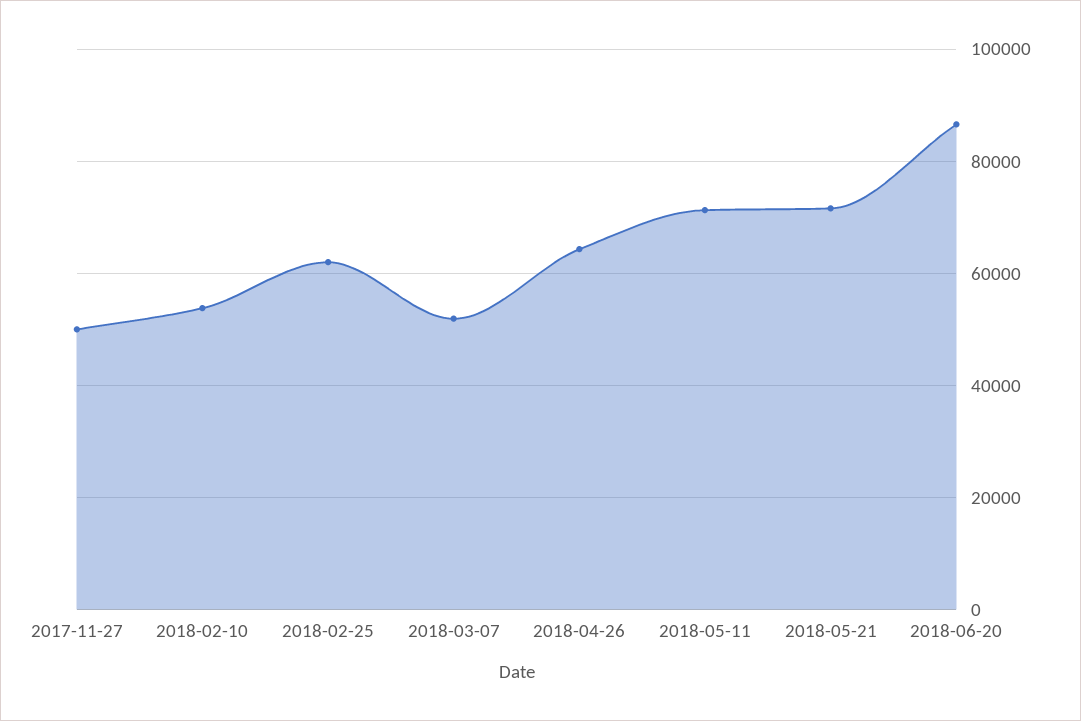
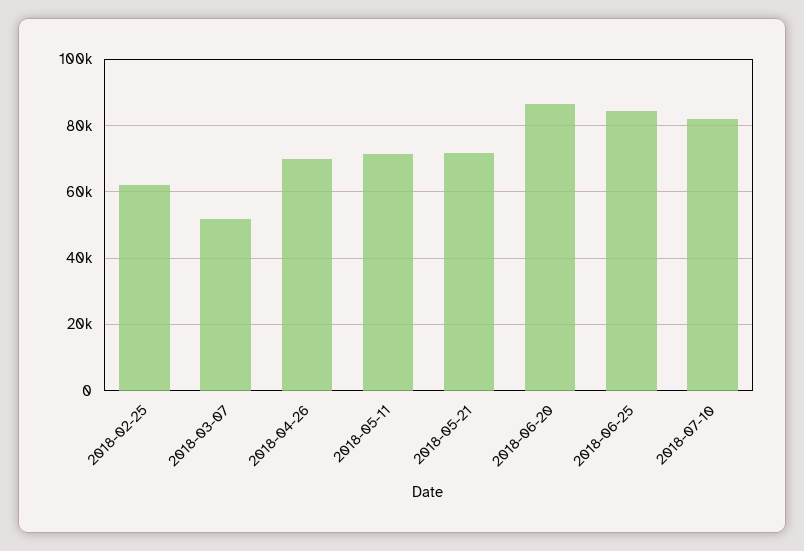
2017-11-27: 50000 -> none
2018-02-10: 54000 -> none
2018-04-26: 64000 -> 70000
2018-06-25: none -> 84000
2018-07-10: none -> 82000

